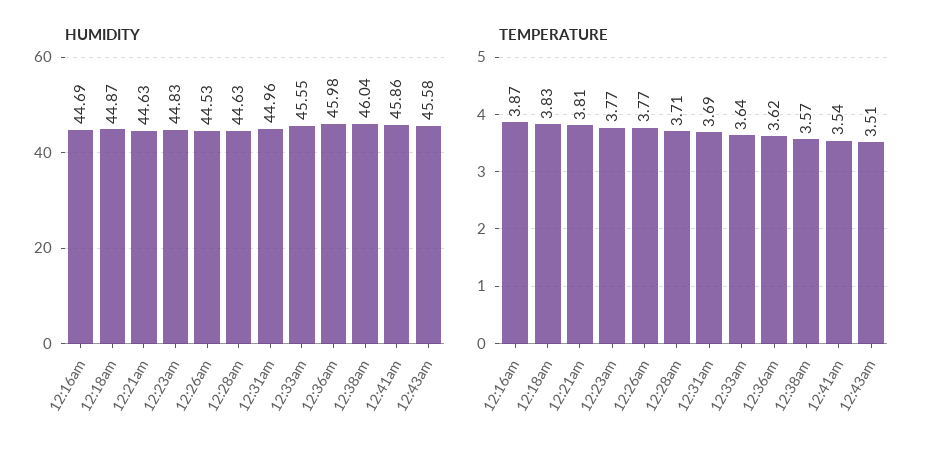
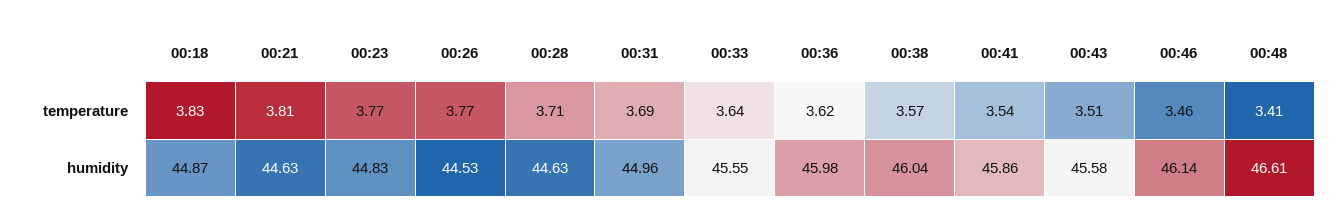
HUMIDITY, 12:16am: 44.69 -> none
TEMPERATURE, 12:16am: 3.87 -> none
TEMPERATURE, 00:46: none -> 3.46
TEMPERATURE, 00:48: none -> 3.41
HUMIDITY, 00:46: none -> 46.14
HUMIDITY, 00:48: none -> 46.61

